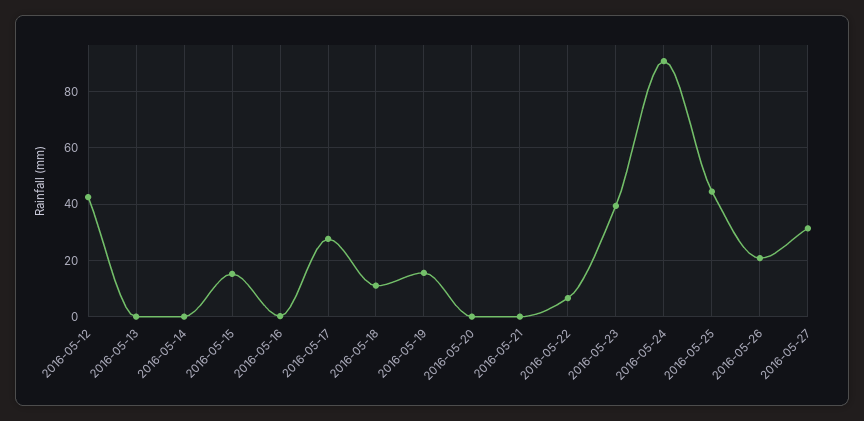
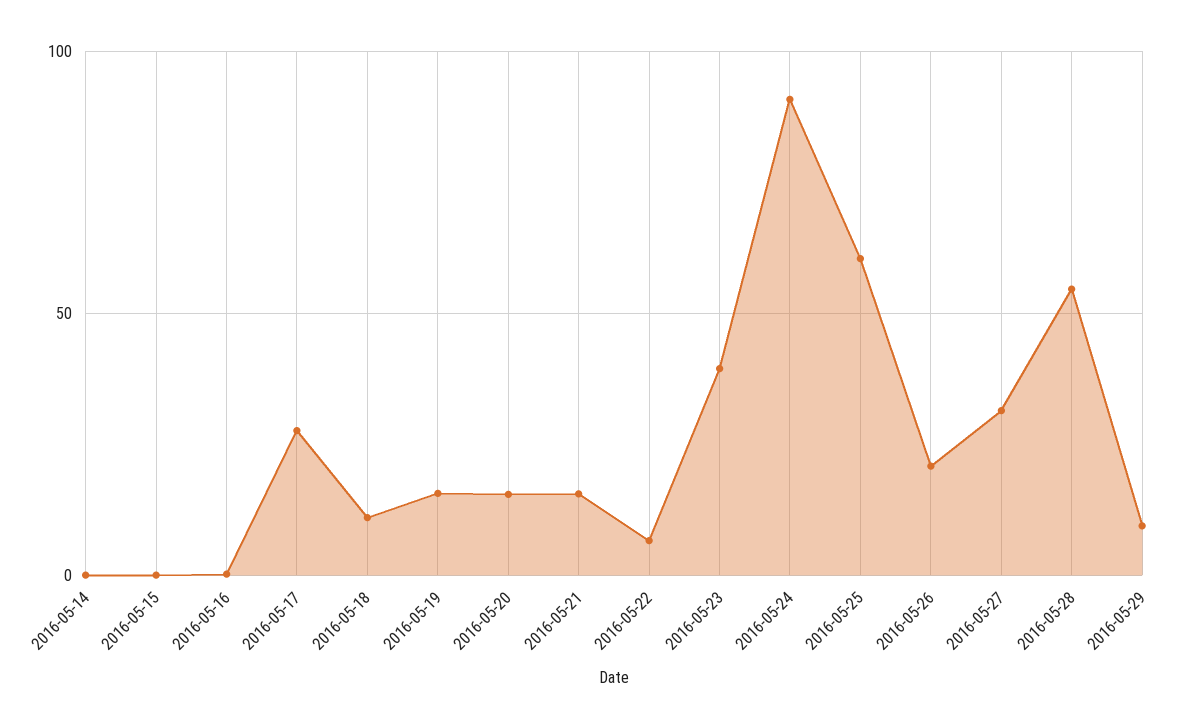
2016-05-12: 42.5 -> none
2016-05-13: 0 -> none
2016-05-15: 15 -> 0
2016-05-20: 0 -> 15
2016-05-21: 0 -> 15
2016-05-25: 45 -> 60
2016-05-28: none -> 55
2016-05-29: none -> 10

